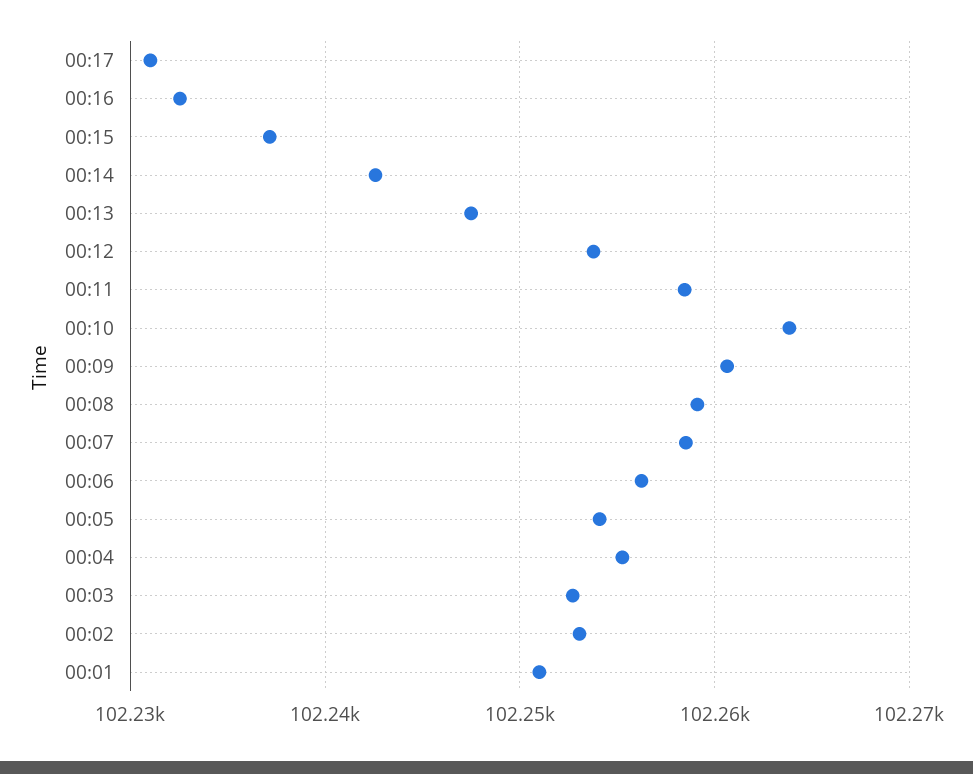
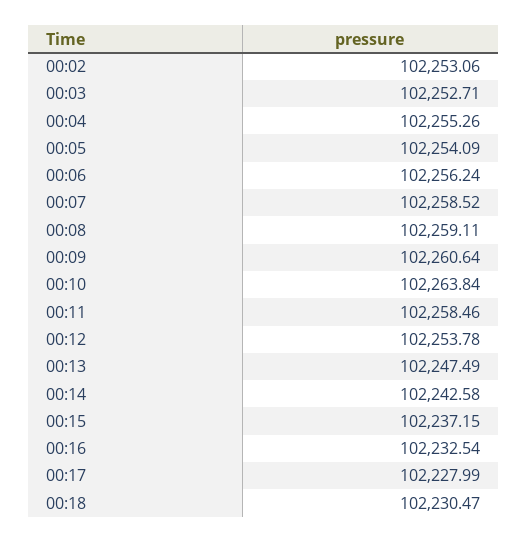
00:17: 102231 -> 102227.99
00:01: 102251 -> none
00:18: none -> 102230.47

